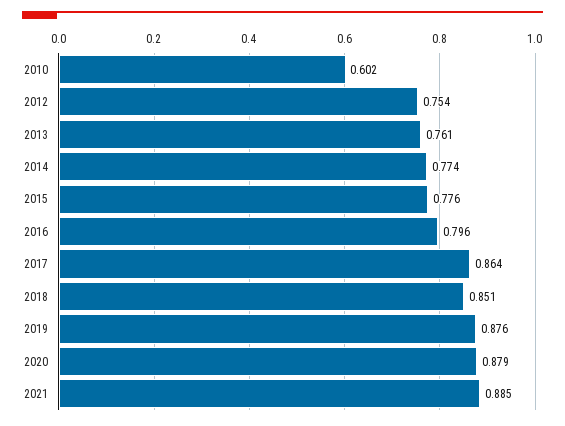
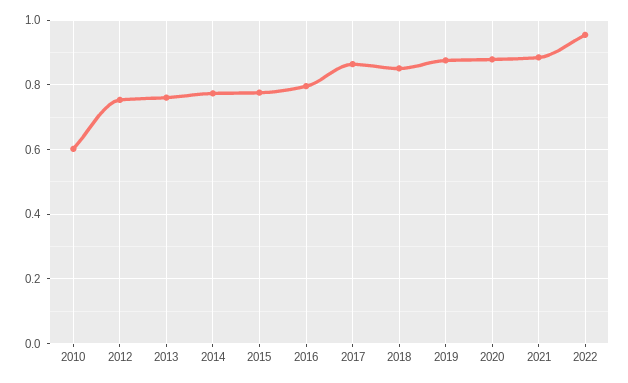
2022: none -> 0.96

